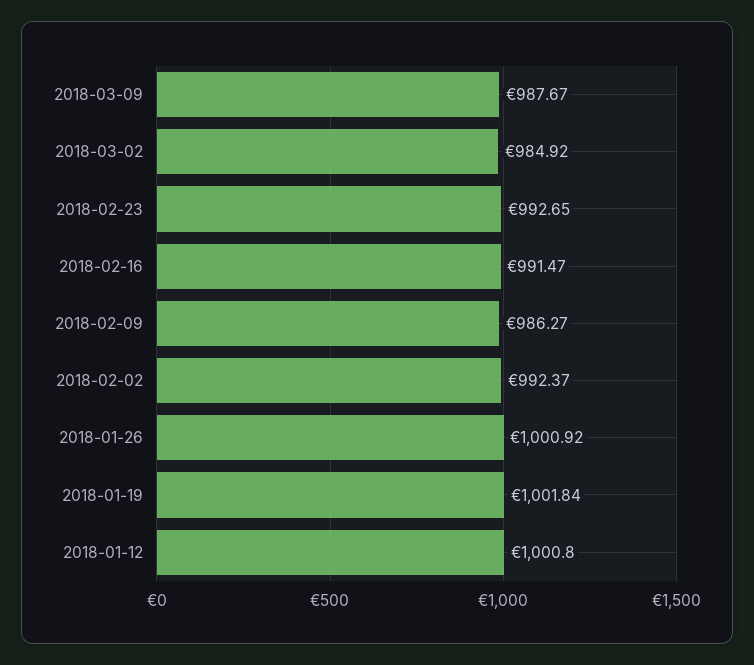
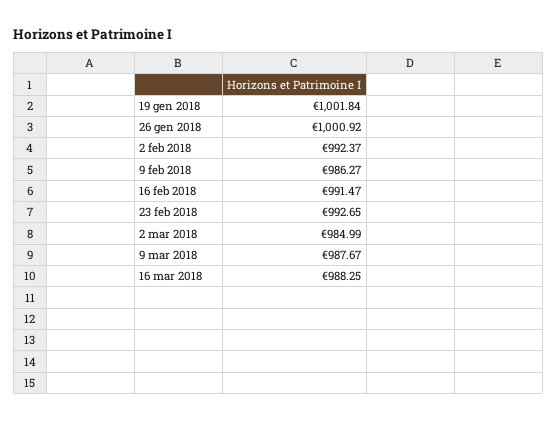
2018-03-02: 984.92 -> 984.99
2018-01-12: 1000.8 -> none
16 mar 2018: none -> 988.25

